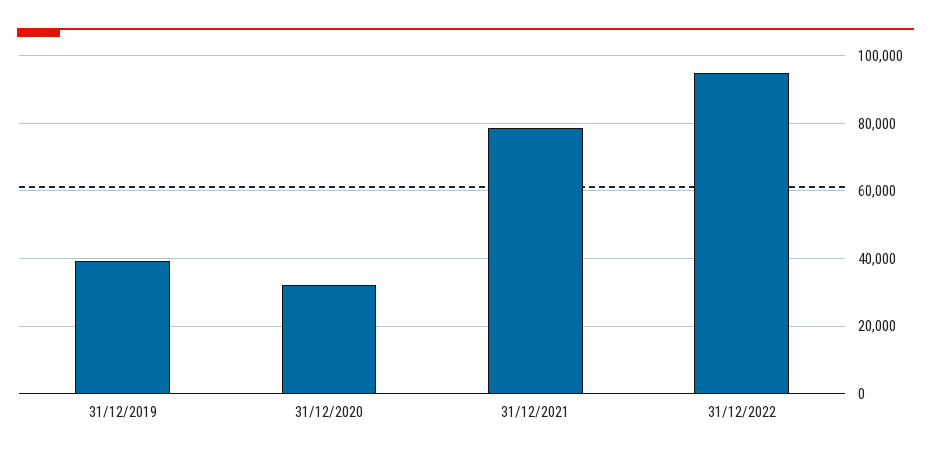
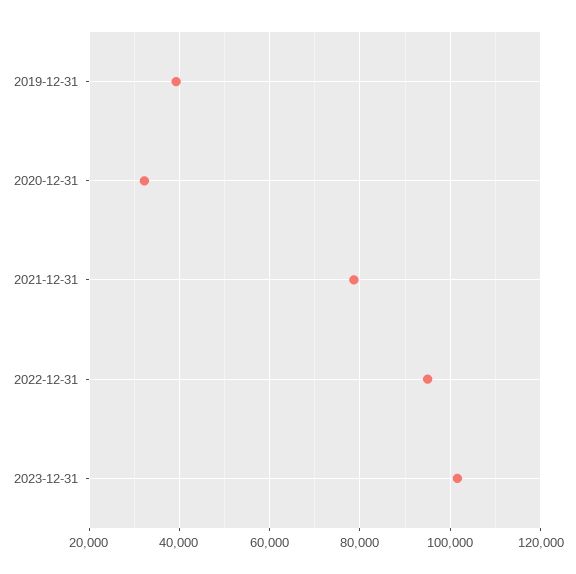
2023-12-31: none -> 102000

